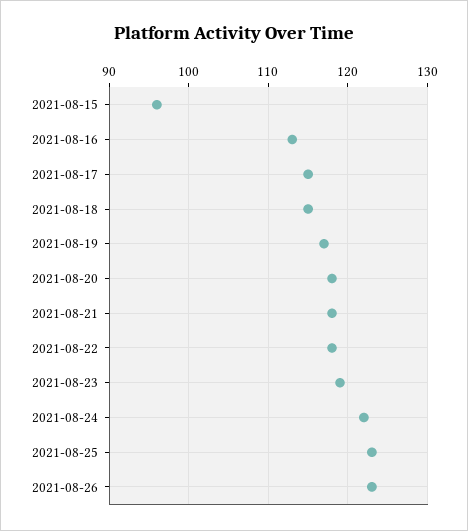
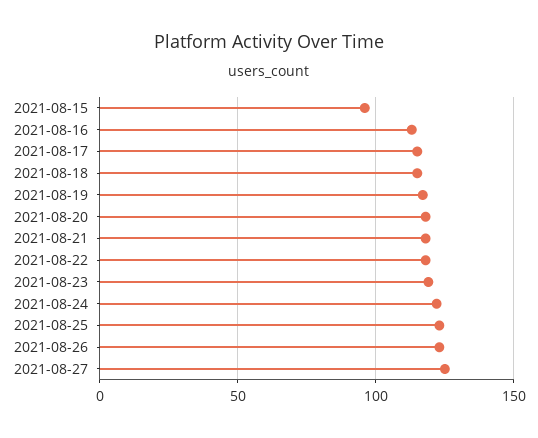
2021-08-27: none -> 125

